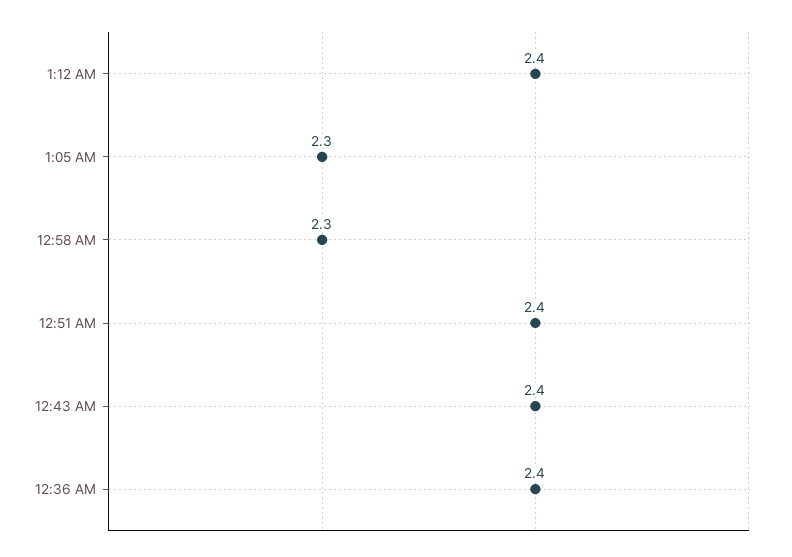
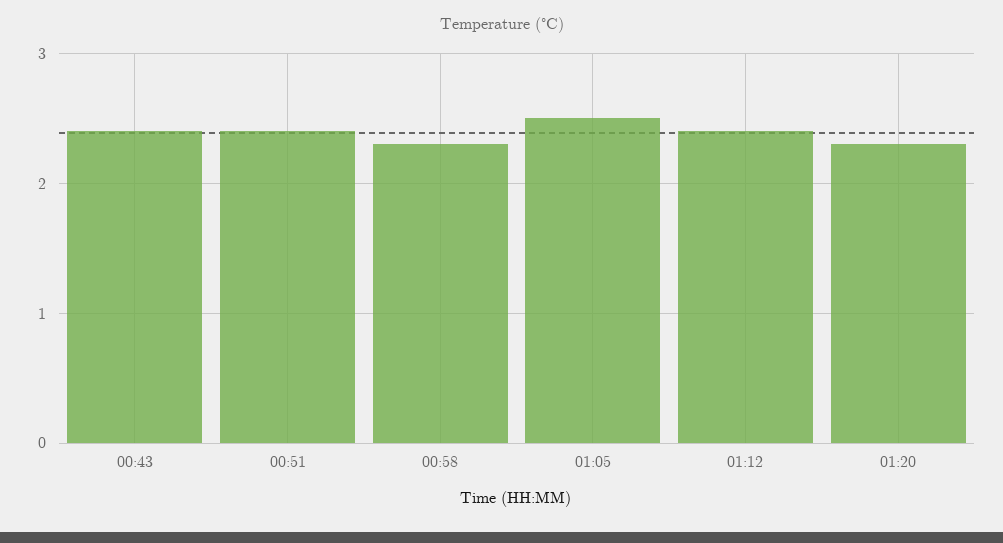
1:05 AM: 2.3 -> 2.5
12:36 AM: 2.4 -> none
01:20: none -> 2.3

